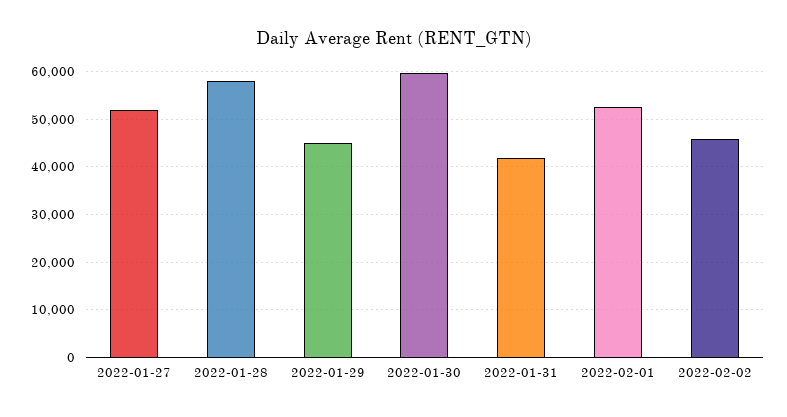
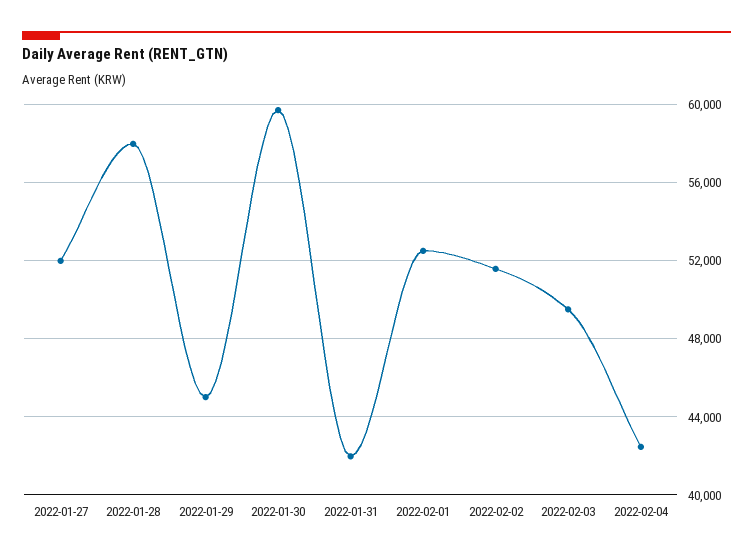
2022-02-02: 46000 -> 51500
2022-02-03: none -> 49500
2022-02-04: none -> 42500

